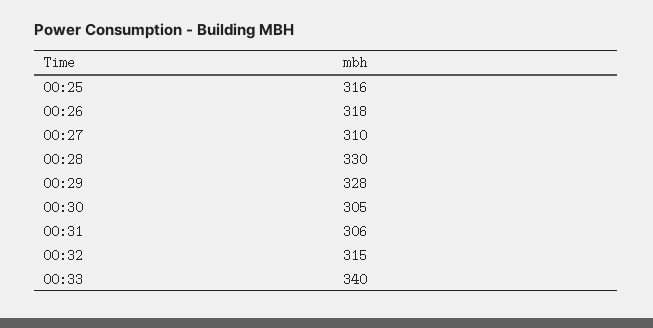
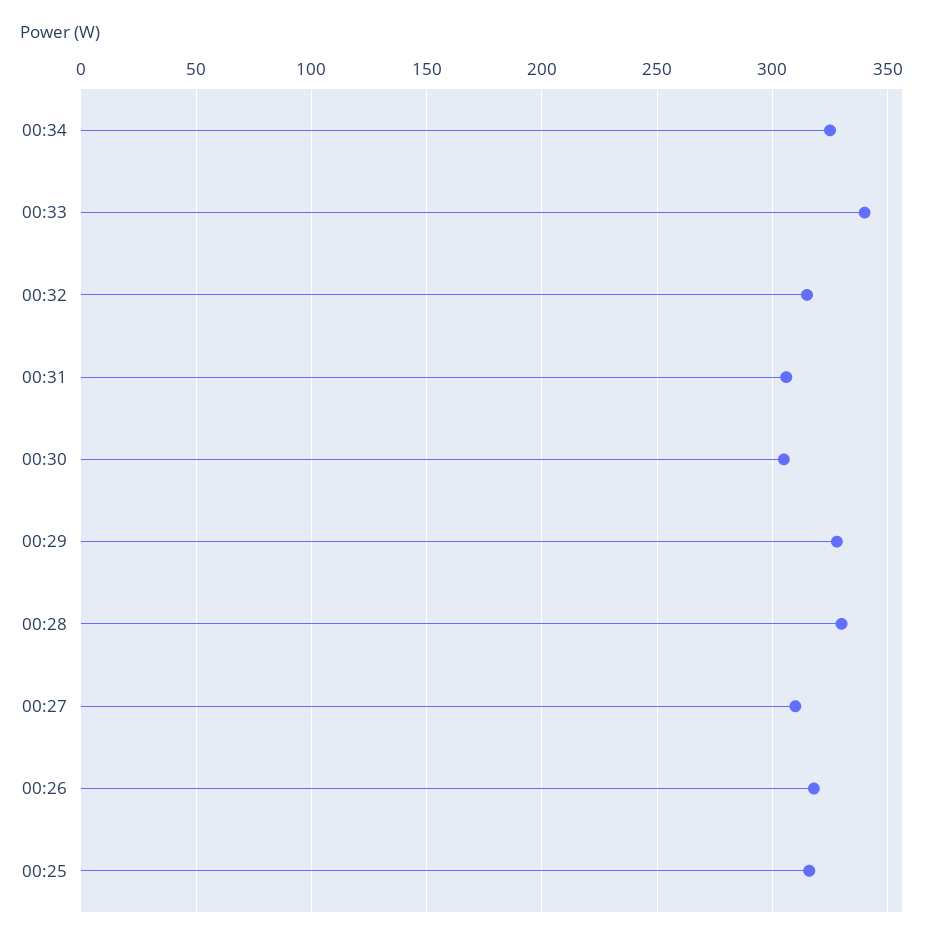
00:34: none -> 325

